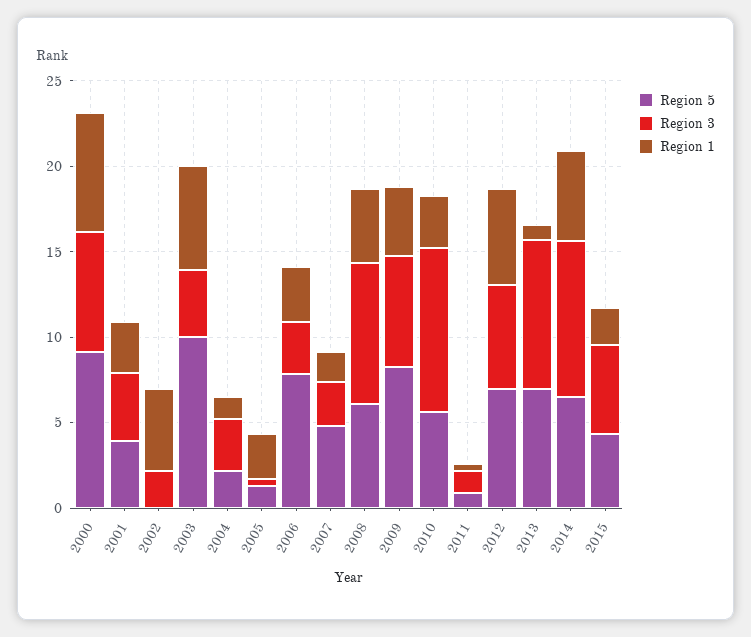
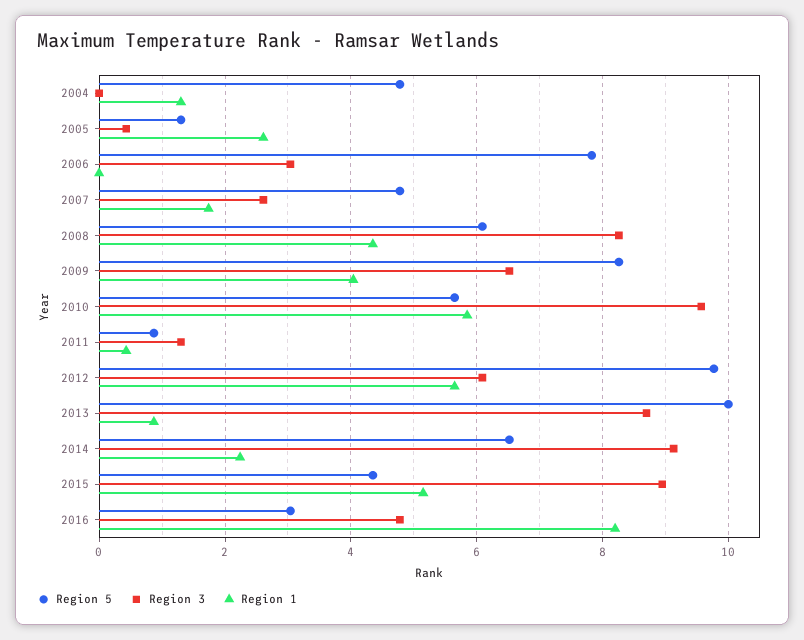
Region 5, 2000: 9 -> none
Region 3, 2000: 7 -> none
Region 1, 2000: 7 -> none
Region 5, 2001: 4 -> none
Region 3, 2001: 4 -> none
Region 1, 2001: 3 -> none
Region 5, 2002: 0 -> none
Region 3, 2002: 2 -> none
Region 1, 2002: 5 -> none
Region 5, 2003: 10 -> none
Region 3, 2003: 4 -> none
Region 1, 2003: 6 -> none
Region 5, 2004: 2 -> 4.8
Region 3, 2004: 3 -> 0
Region 1, 2006: 3 -> 0
Region 1, 2010: 3 -> 5.8
Region 5, 2012: 7 -> 9.8
Region 5, 2013: 7 -> 10
Region 1, 2014: 5 -> 2.2
Region 3, 2015: 5 -> 9
Region 1, 2015: 2 -> 5.2
Region 5, 2016: none -> 3
Region 3, 2016: none -> 4.8
Region 1, 2016: none -> 8.2

